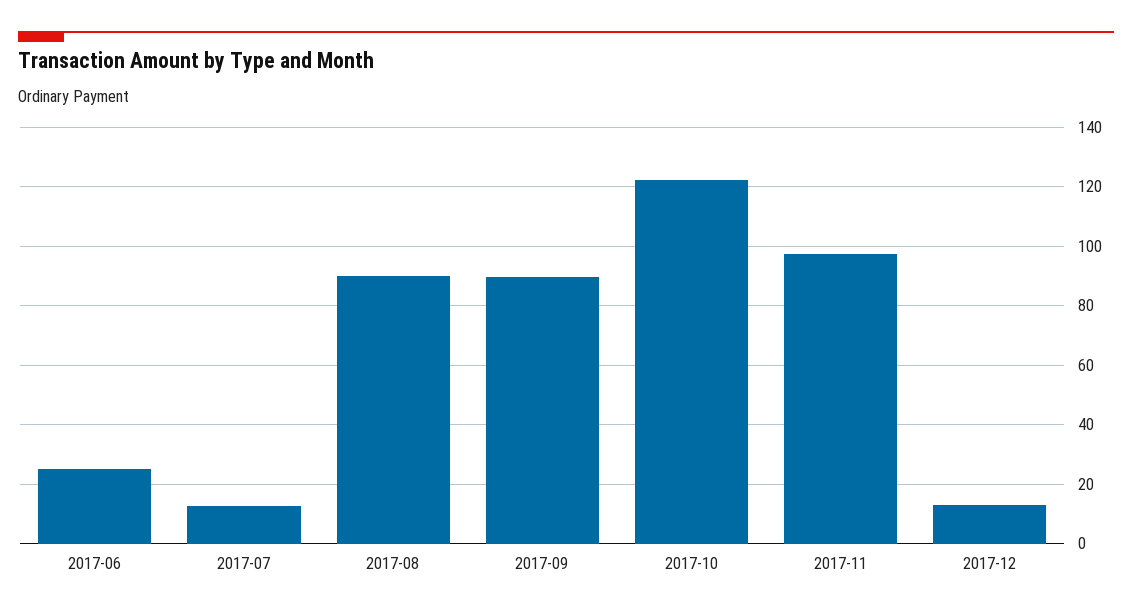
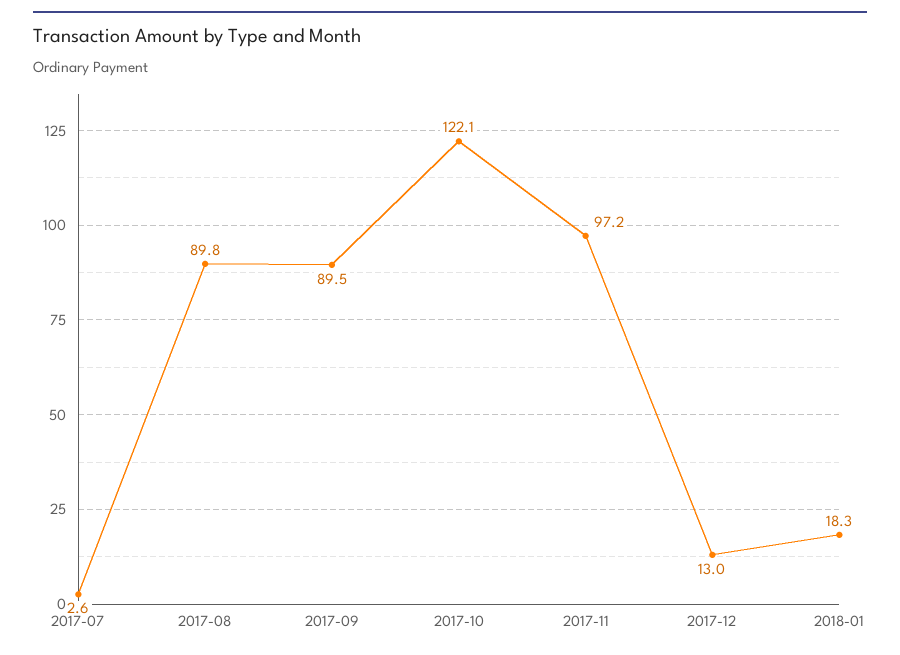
2017-06: 25 -> none
2017-07: 12.5 -> 2.6
2018-01: none -> 18.3

